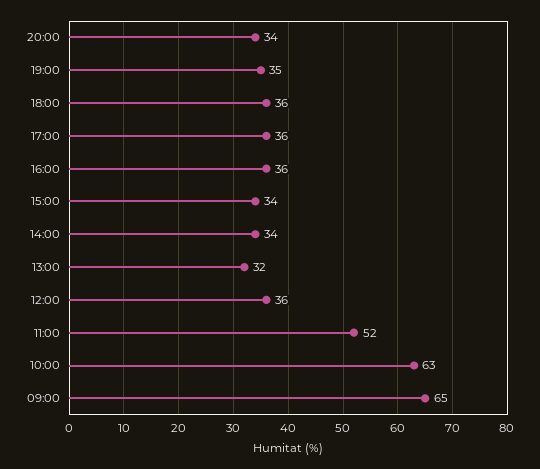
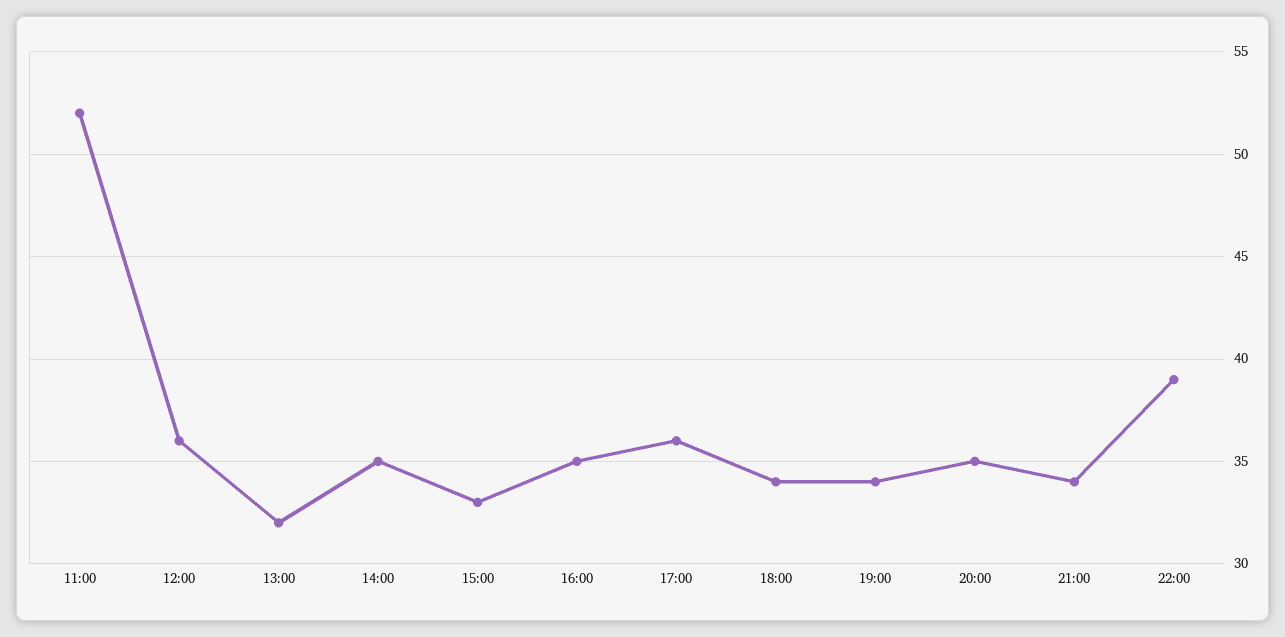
20:00: 34 -> 35
19:00: 35 -> 34
18:00: 36 -> 34
16:00: 36 -> 35
15:00: 34 -> 33
14:00: 34 -> 35
10:00: 63 -> none
09:00: 65 -> none
21:00: none -> 34
22:00: none -> 39

